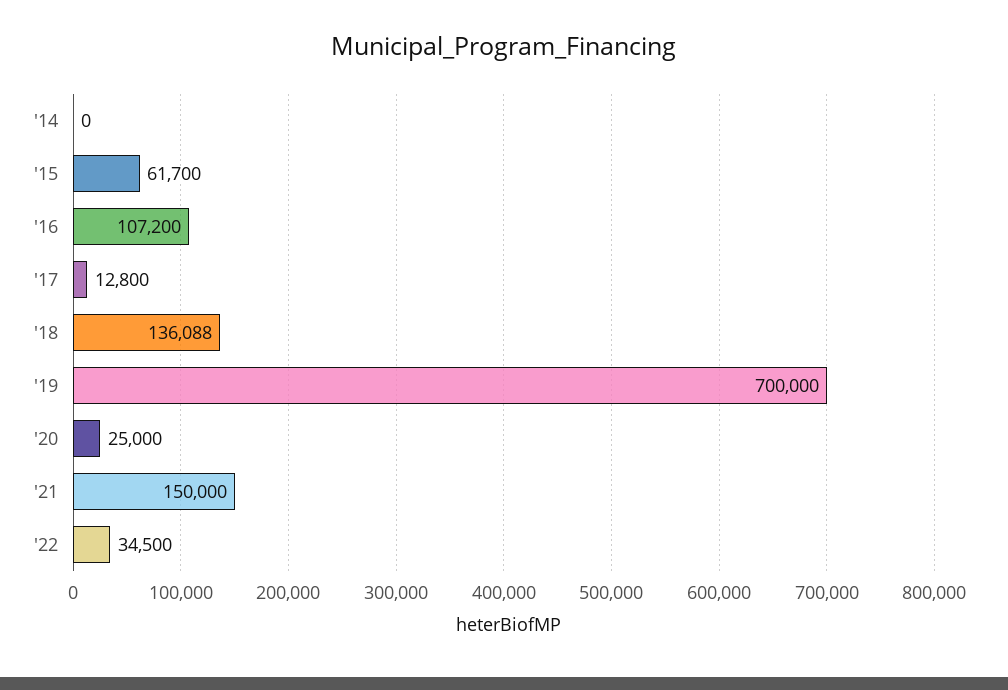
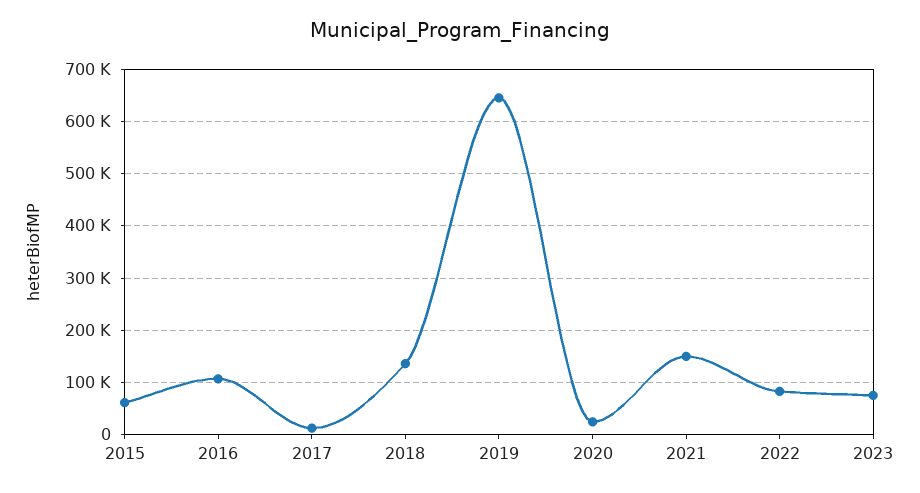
'14: 0 -> none
'19: 700000 -> 640000
'22: 34500 -> 80000
2023: none -> 80000

